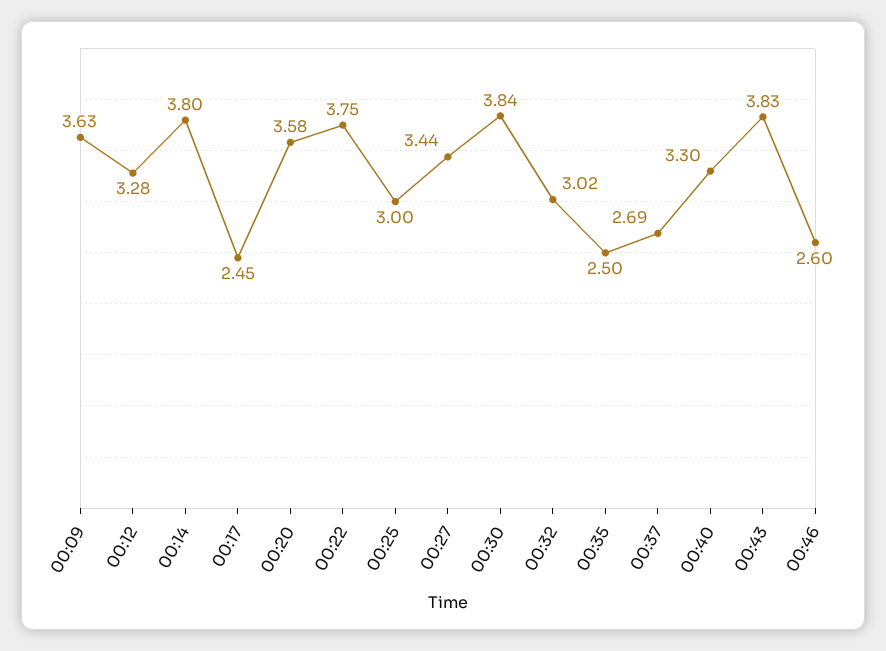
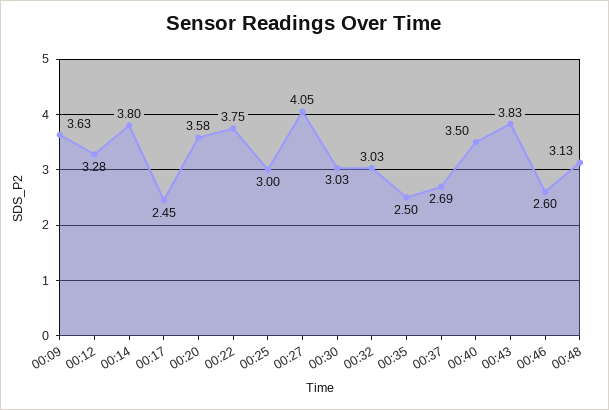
00:27: 3.44 -> 4.05
00:30: 3.84 -> 3.03
00:32: 3.02 -> 3.03
00:40: 3.3 -> 3.5
00:48: none -> 3.13

